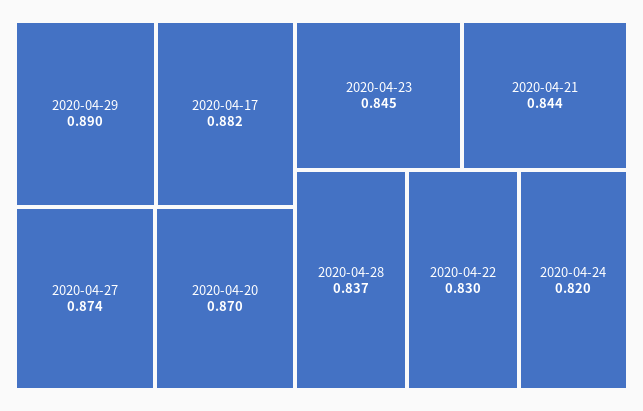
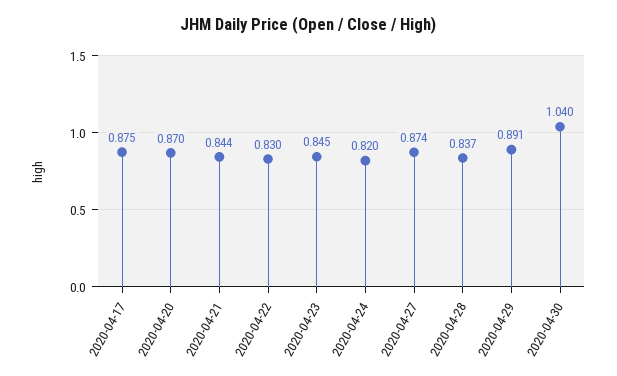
2020-04-29: 0.89 -> 0.891
2020-04-17: 0.882 -> 0.875
2020-04-30: none -> 1.04

